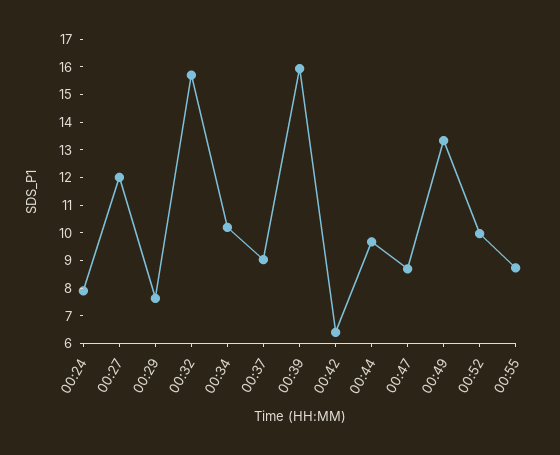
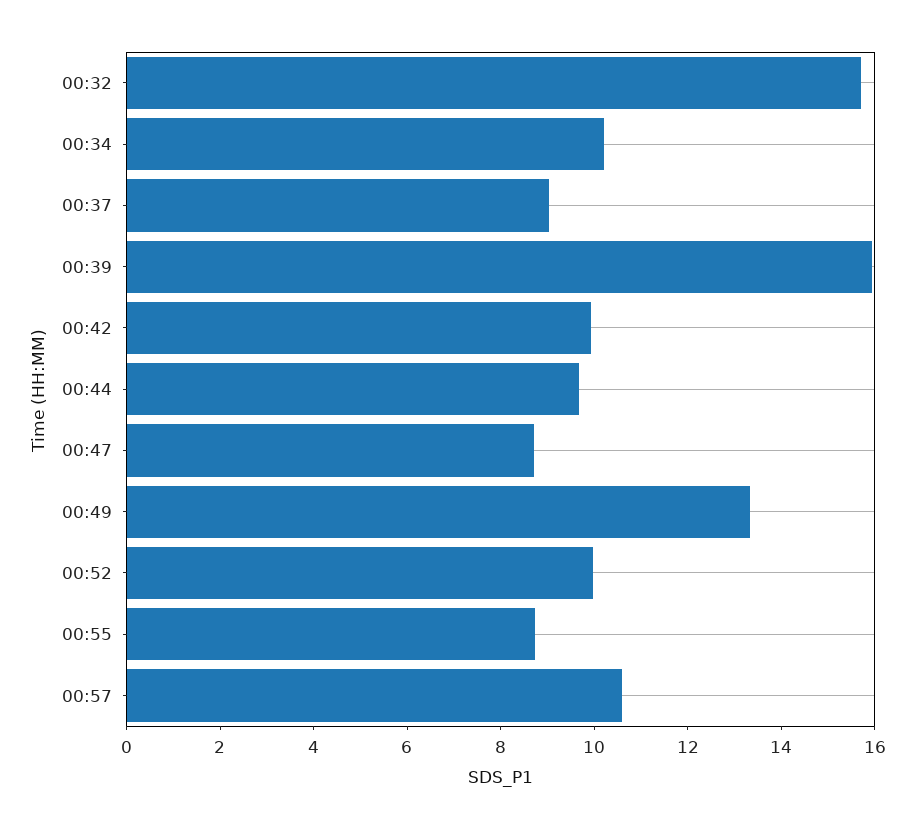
00:24: 8 -> none
00:27: 12 -> none
00:29: 7.5 -> none
00:42: 6.5 -> 10
00:57: none -> 10.5

